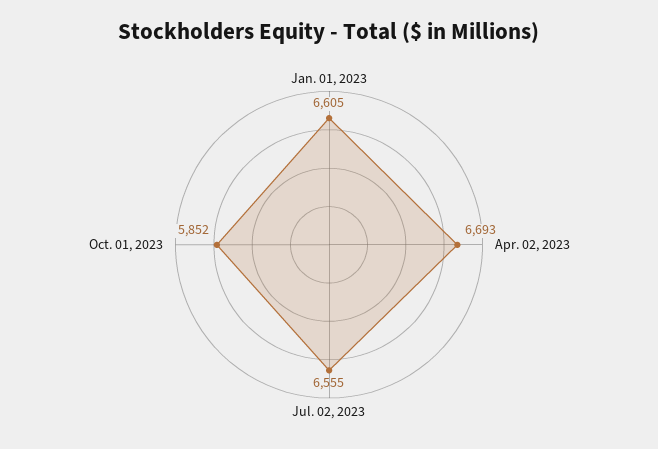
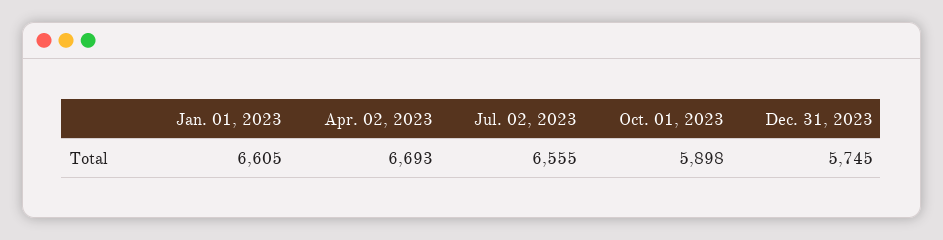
Oct. 01, 2023: 5852 -> 5898
Dec. 31, 2023: none -> 5745

